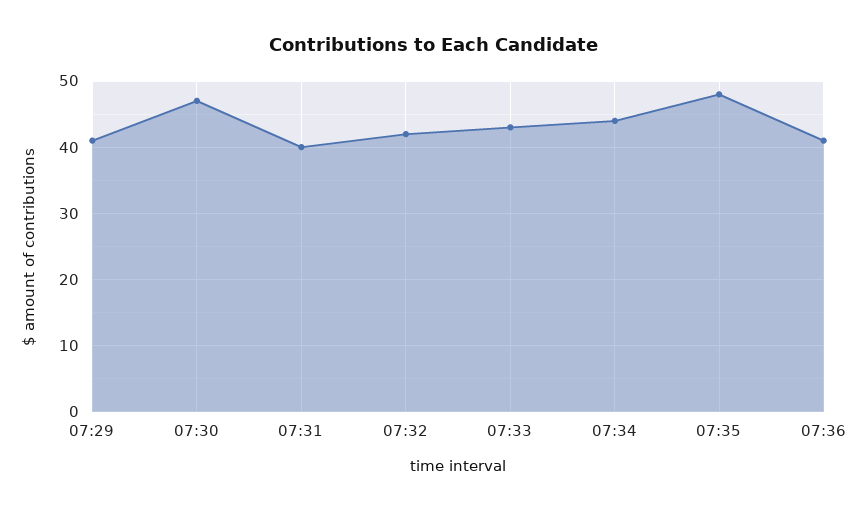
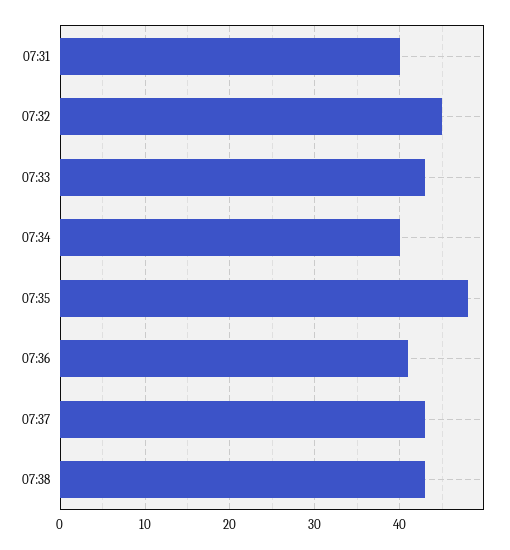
07:29: 41 -> none
07:30: 47 -> none
07:32: 42 -> 45
07:34: 44 -> 40
07:37: none -> 43
07:38: none -> 43

